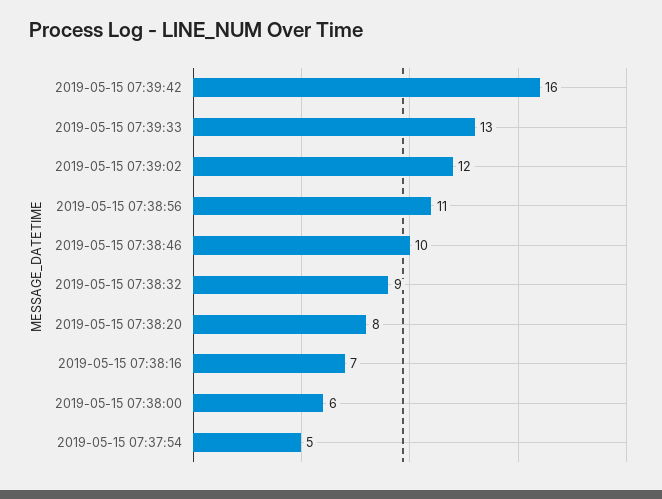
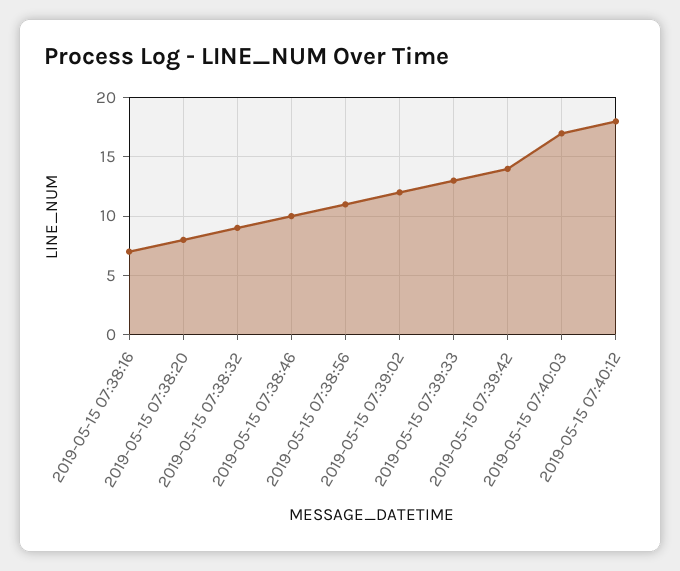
2019-05-15 07:39:42: 16 -> 14
2019-05-15 07:38:00: 6 -> none
2019-05-15 07:37:54: 5 -> none
2019-05-15 07:40:03: none -> 17
2019-05-15 07:40:12: none -> 18

